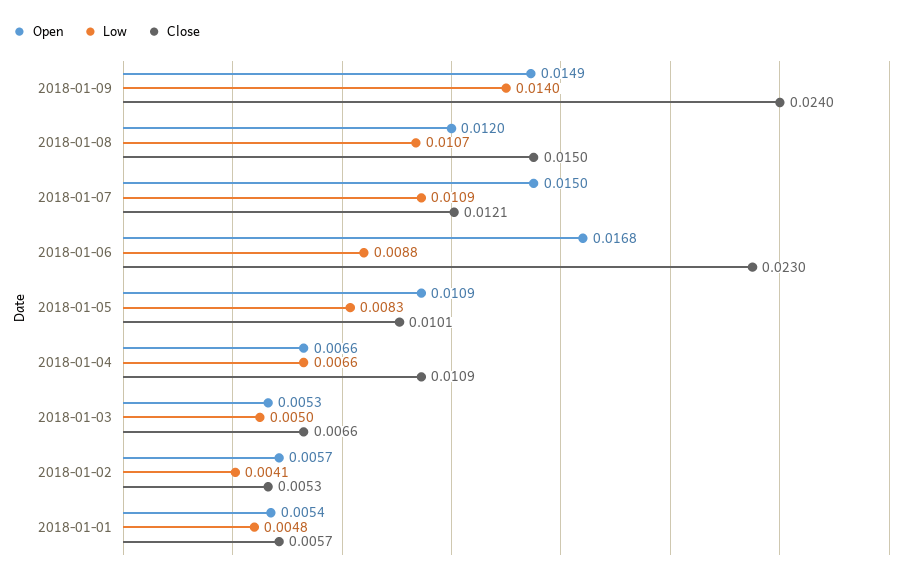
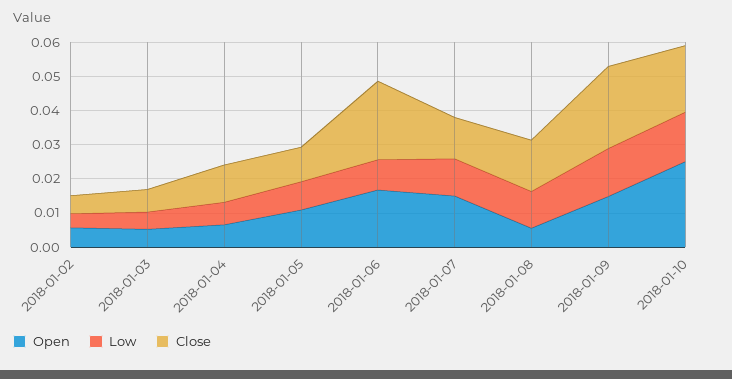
Open, 2018-01-08: 0.012 -> 0.005
Open, 2018-01-01: 0.0054 -> none
Low, 2018-01-01: 0.0048 -> none
Close, 2018-01-01: 0.0057 -> none
Open, 2018-01-10: none -> 0.025
Low, 2018-01-10: none -> 0.015
Close, 2018-01-10: none -> 0.02

